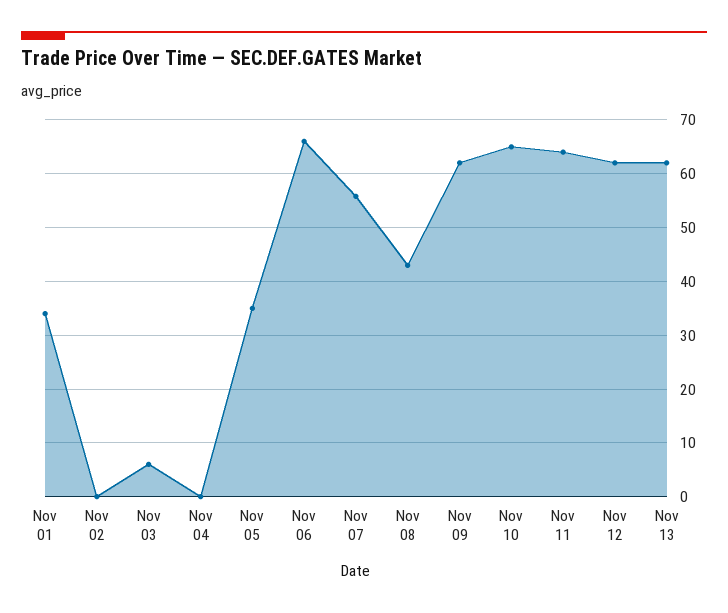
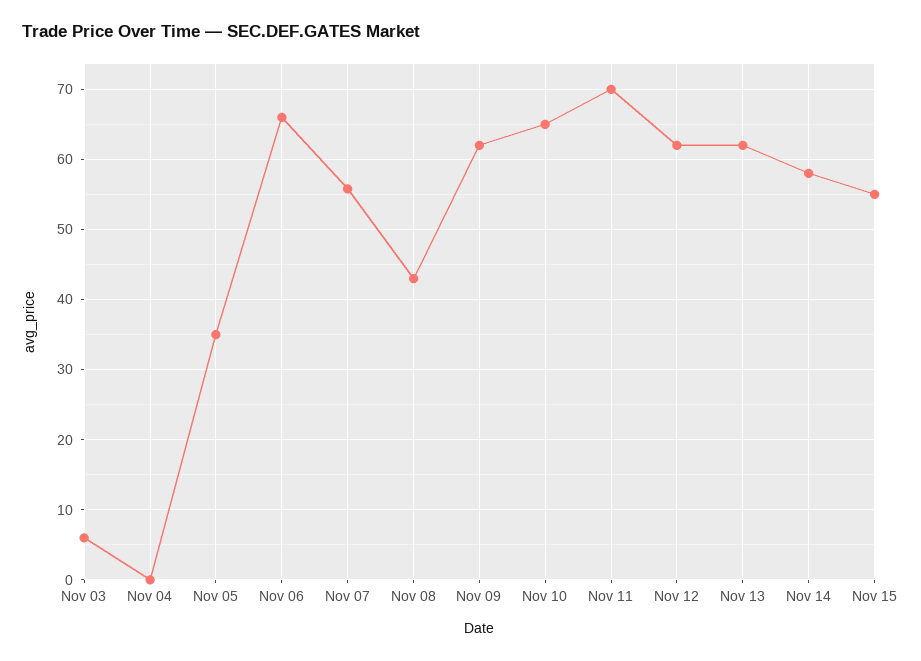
Nov 01: 34 -> none
Nov 02: 0 -> none
Nov 11: 64 -> 70
Nov 14: none -> 58
Nov 15: none -> 55

